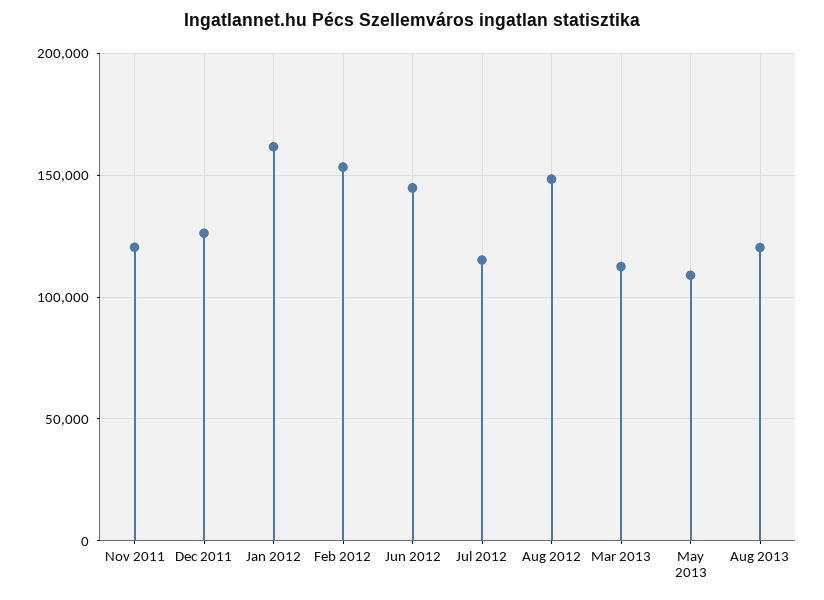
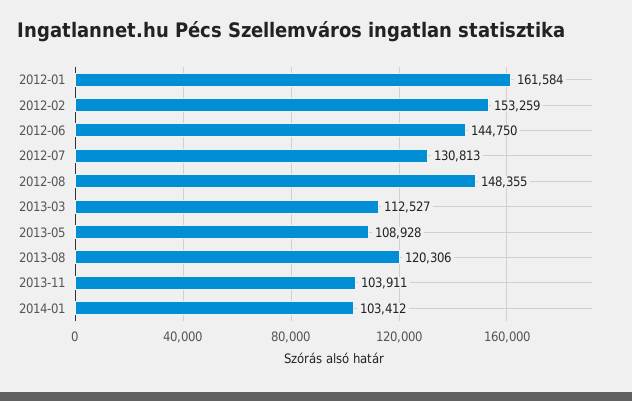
Nov 2011: 120000 -> none
Dec 2011: 125000 -> none
Jul 2012: 115000 -> 130813
2013-11: none -> 103911
2014-01: none -> 103412

